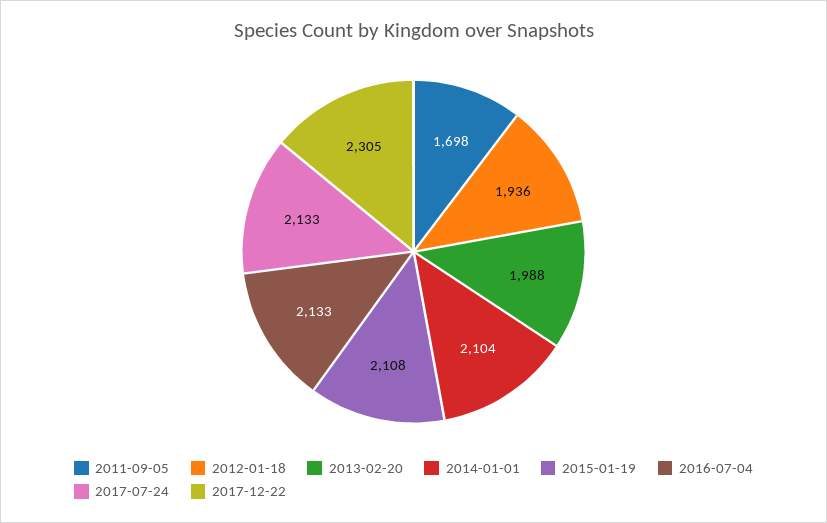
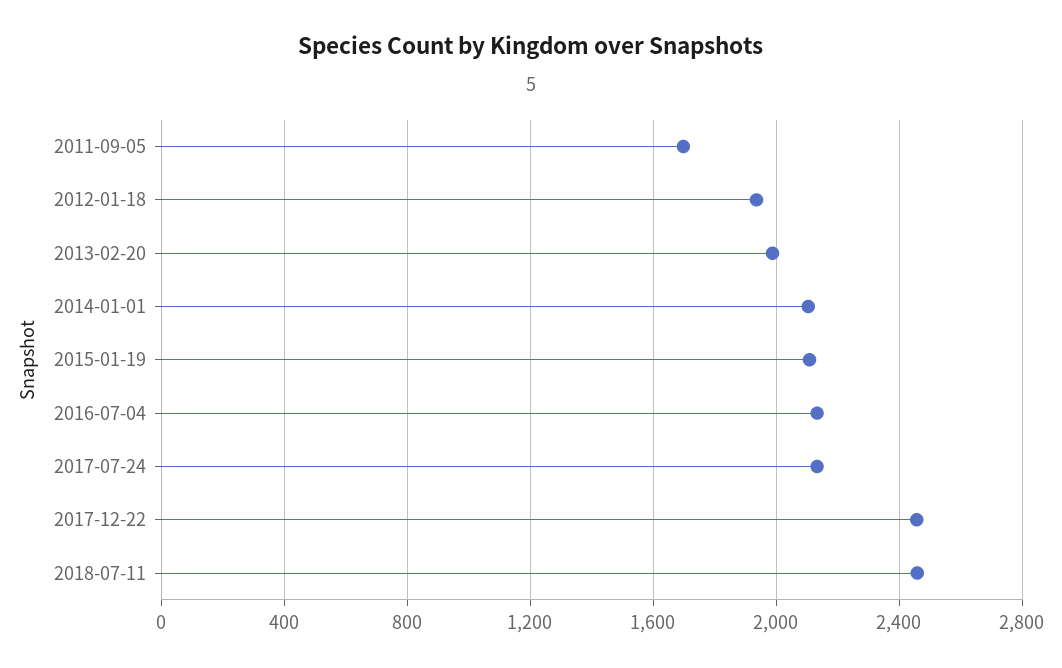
2017-12-22: 2305 -> 2450
2018-07-11: none -> 2450

